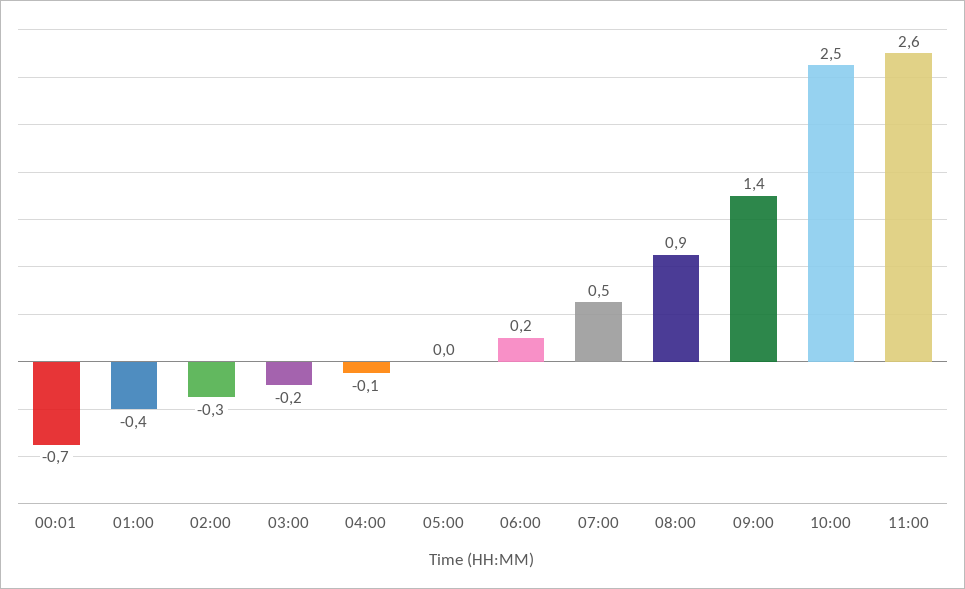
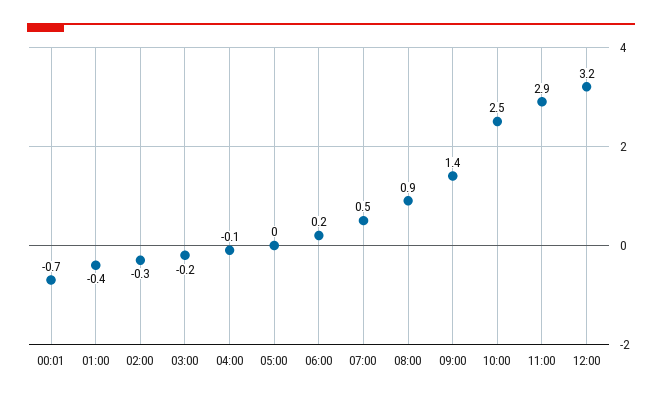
11:00: 2.6 -> 2.9
12:00: none -> 3.2

